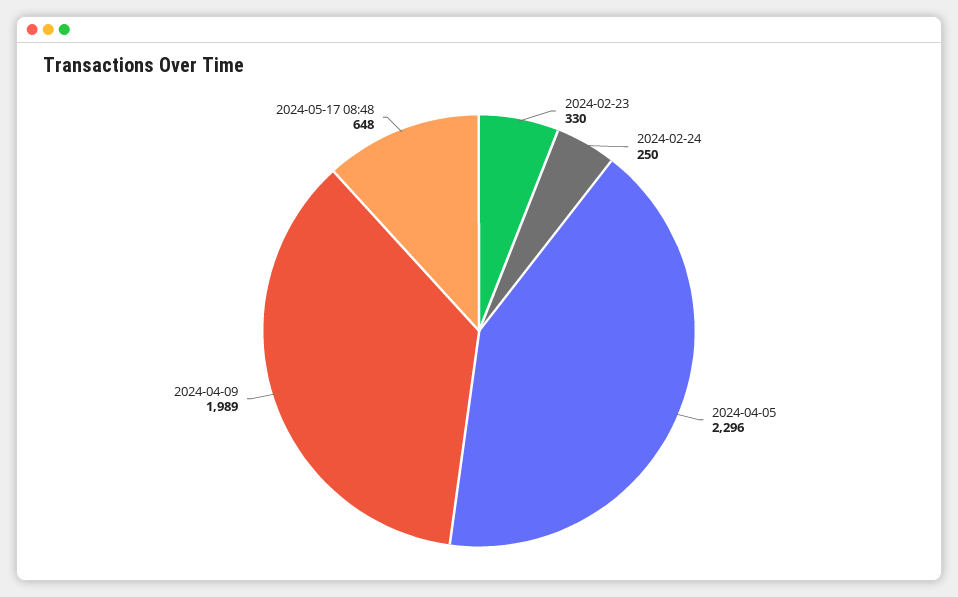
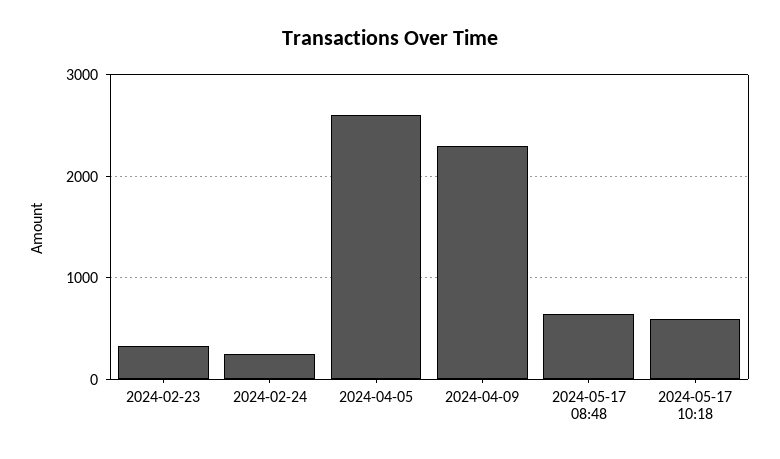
2024-04-05: 2296 -> 2600
2024-04-09: 1989 -> 2300
2024-05-17 10:18: none -> 600

